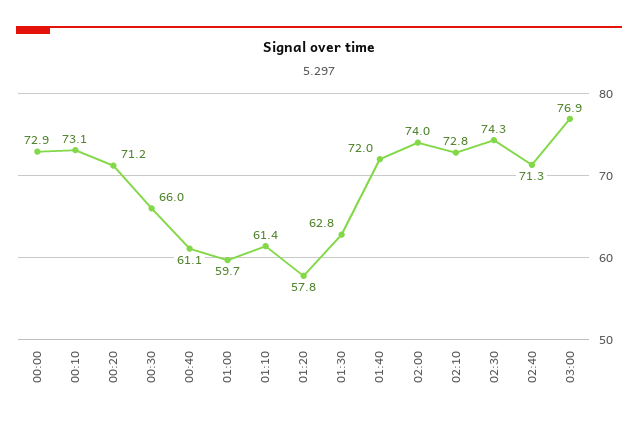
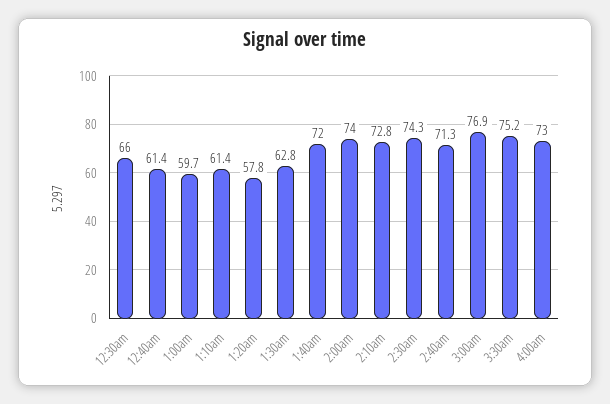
00:00: 72.9 -> none
00:10: 73.1 -> none
00:20: 71.2 -> none
00:40: 61.1 -> 61.4
3:30am: none -> 75.2
4:00am: none -> 73

